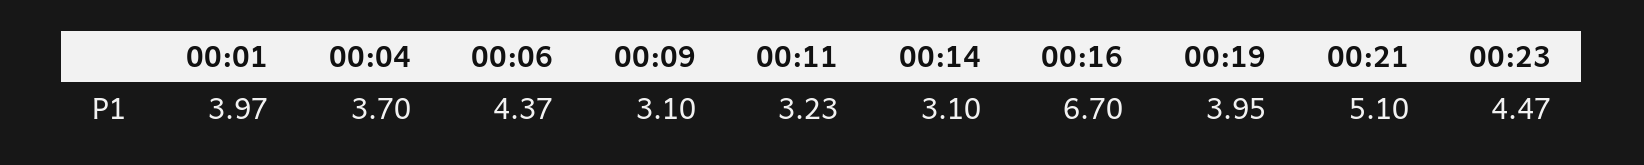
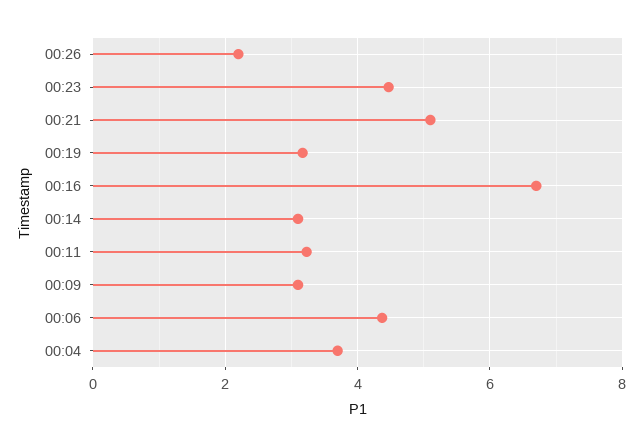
00:01: 3.97 -> none
00:19: 3.95 -> 3.2
00:26: none -> 2.2

